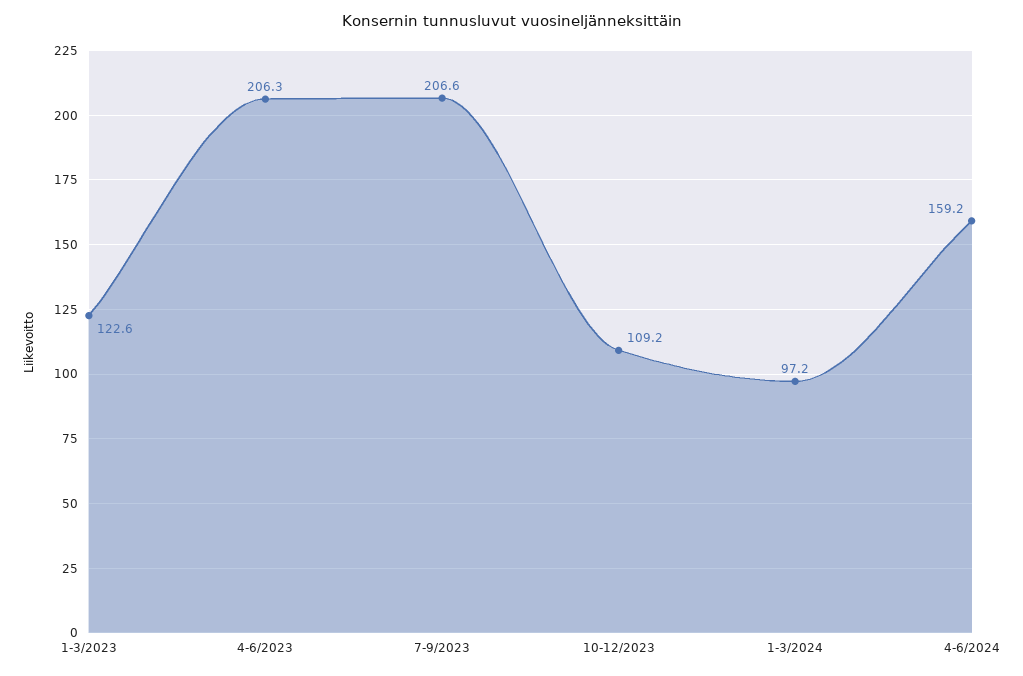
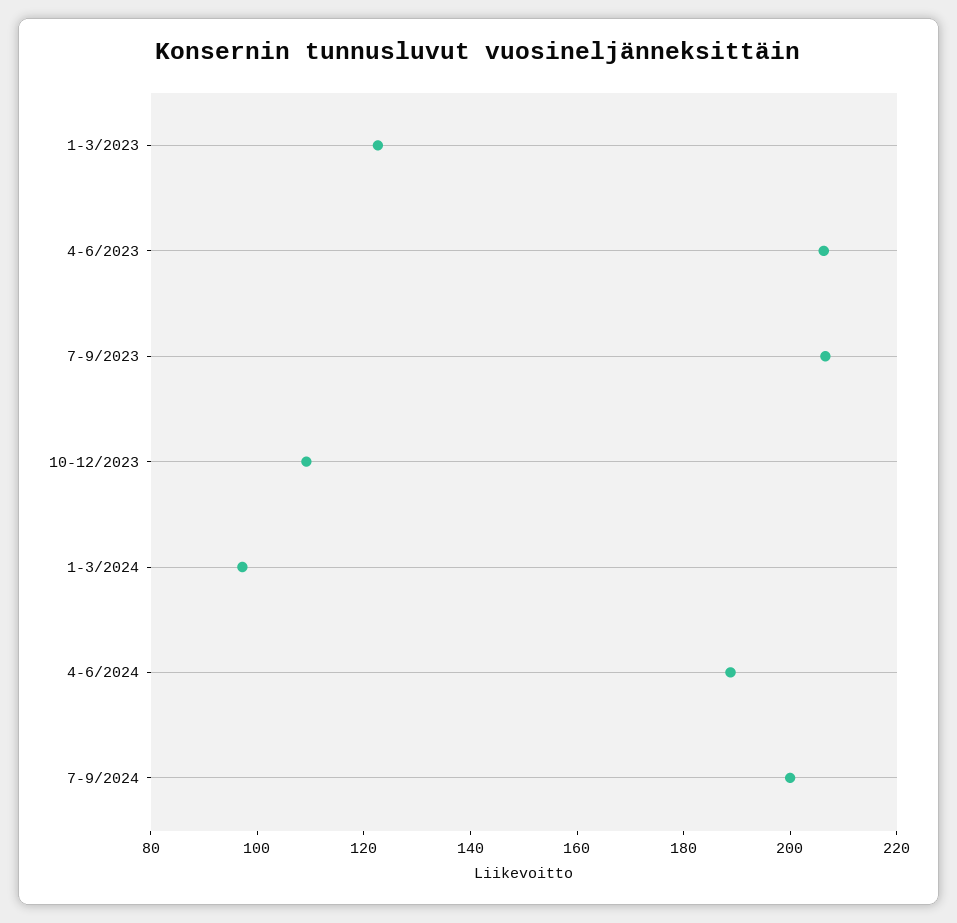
4-6/2024: 159.2 -> 190
7-9/2024: none -> 200

